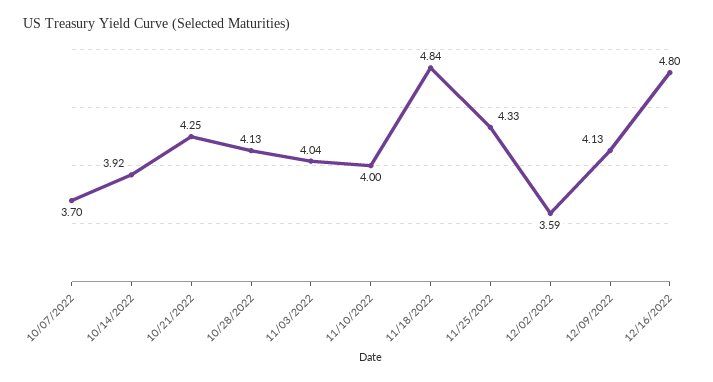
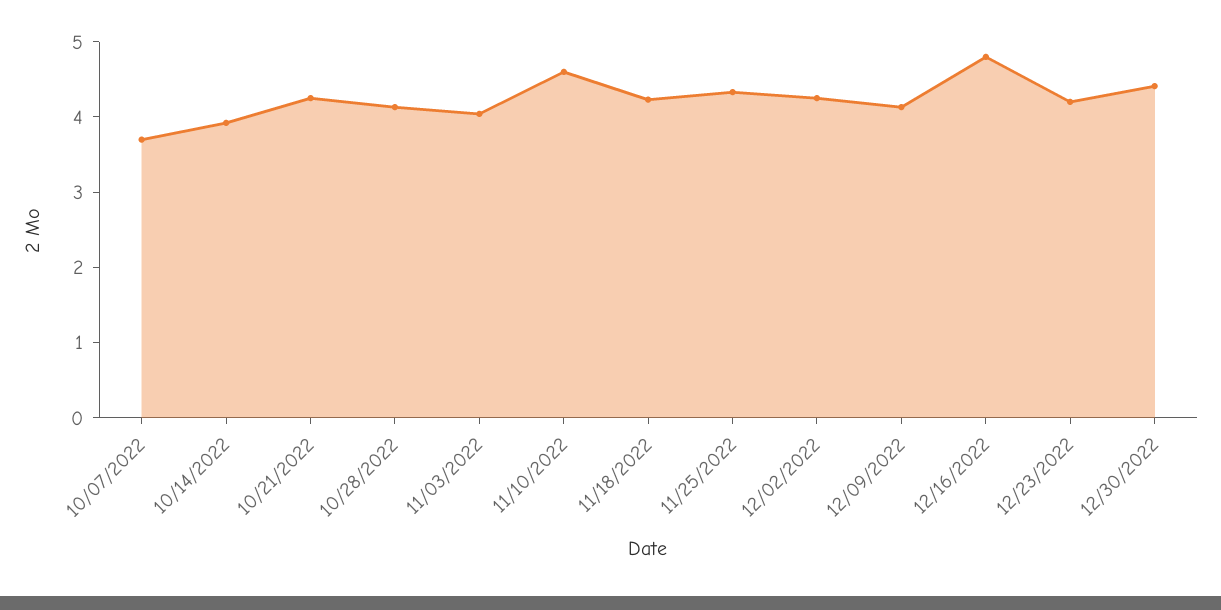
11/10/2022: 4 -> 4.6
11/18/2022: 4.84 -> 4.2
12/02/2022: 3.59 -> 4.2
12/23/2022: none -> 4.2
12/30/2022: none -> 4.4

